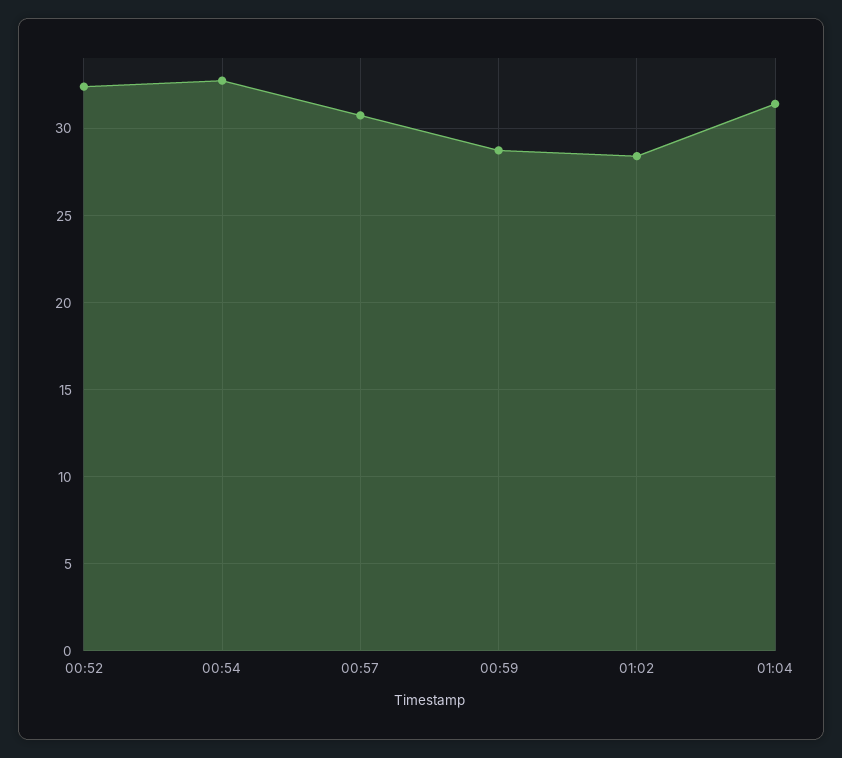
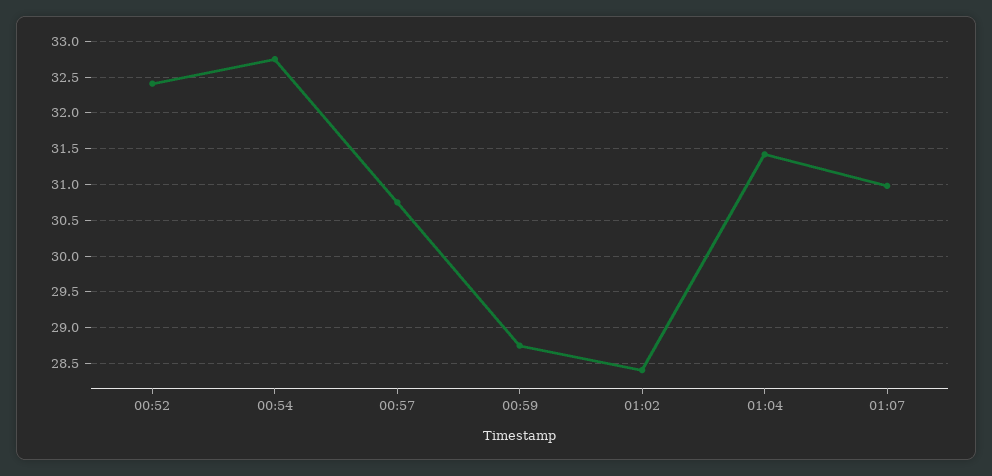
01:07: none -> 31

